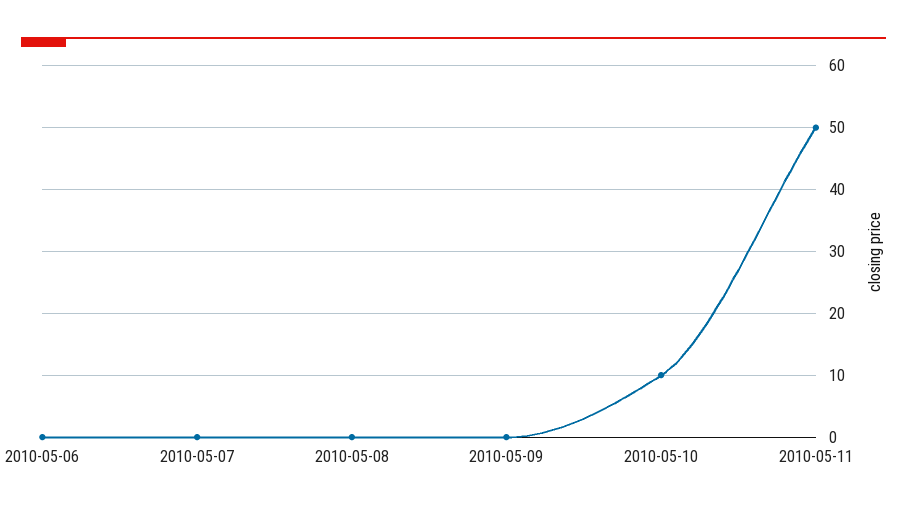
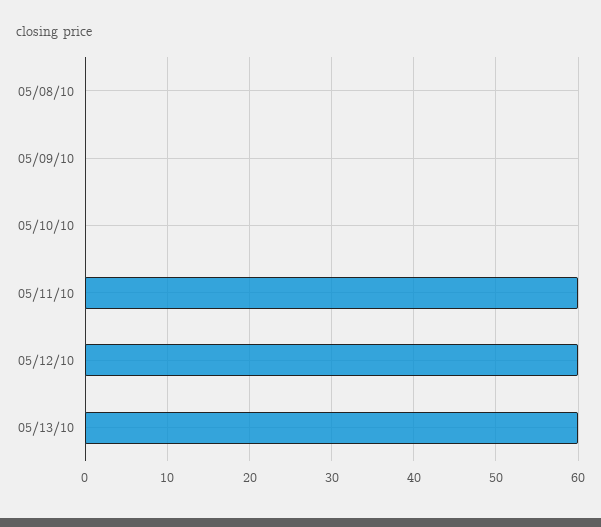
2010-05-06: 0 -> none
2010-05-07: 0 -> none
2010-05-10: 10 -> 0
2010-05-11: 50 -> 60
05/12/10: none -> 60
05/13/10: none -> 60

